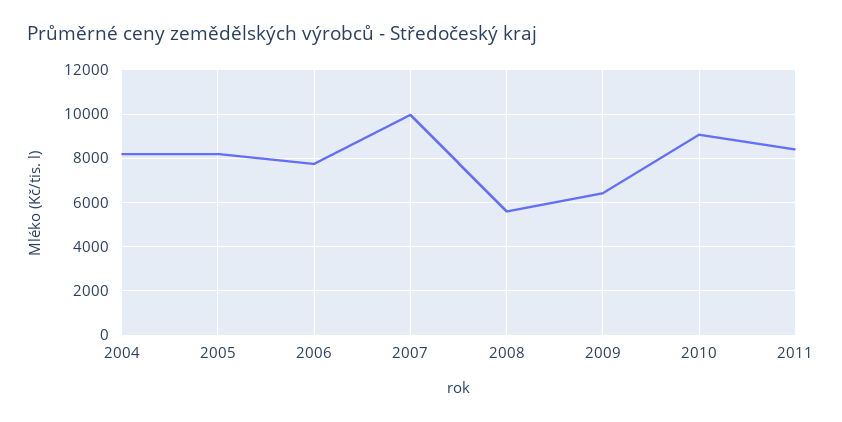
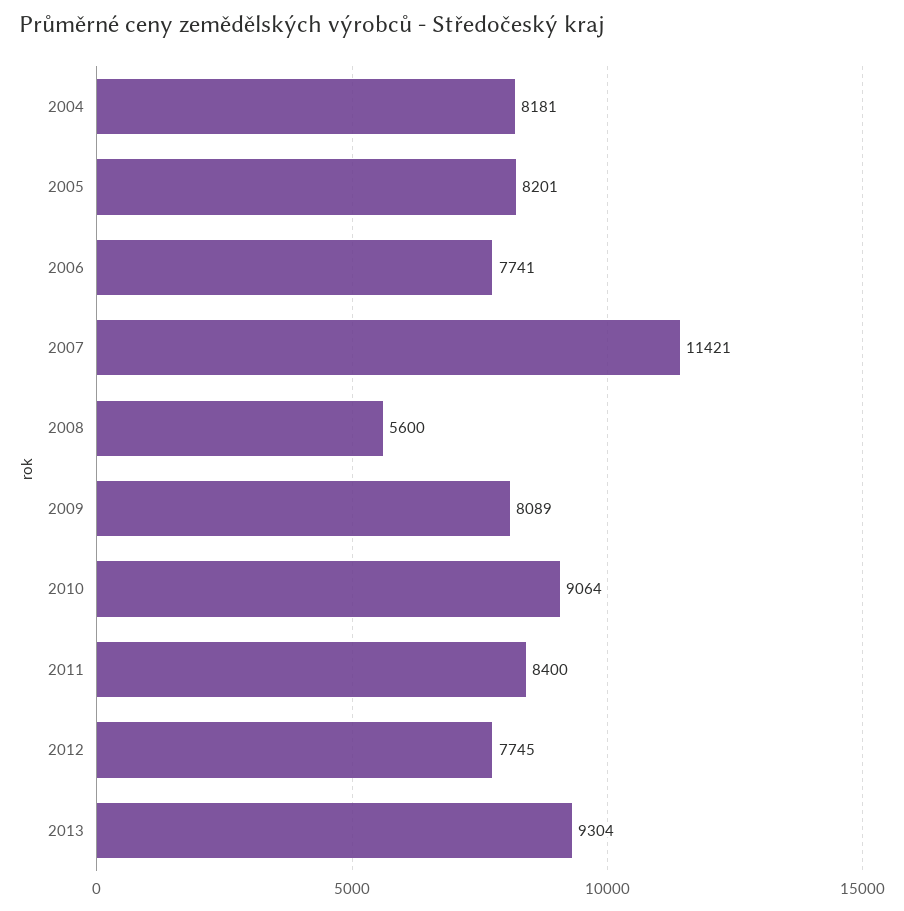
2007: 10000 -> 11421
2009: 6500 -> 8089
2012: none -> 7745
2013: none -> 9304

